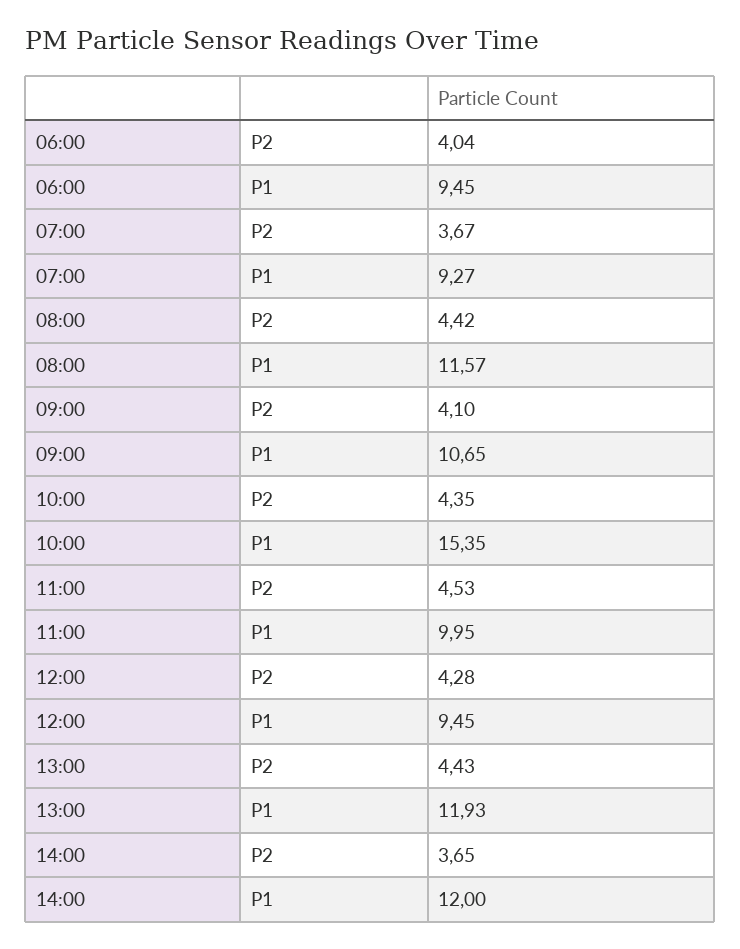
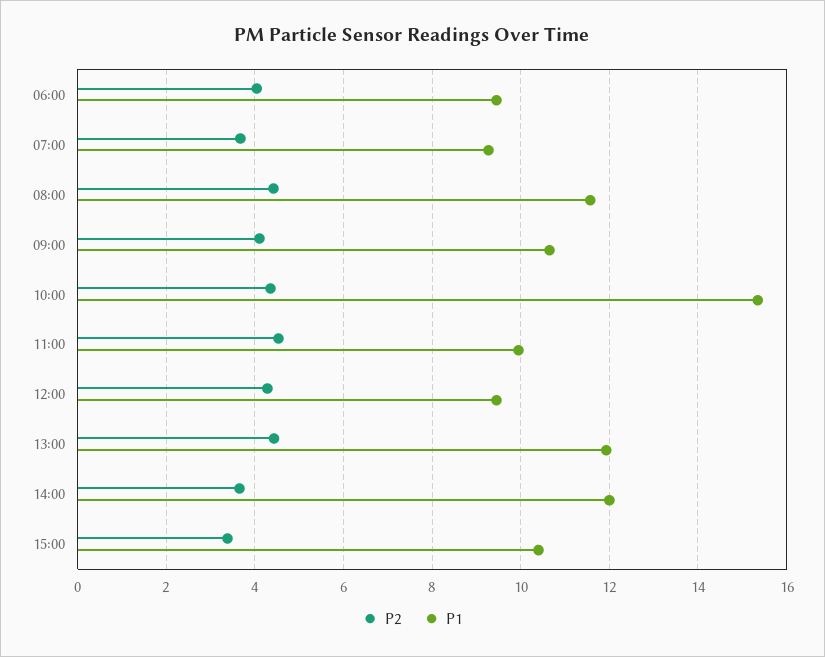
P2, 15:00: none -> 3.4
P1, 15:00: none -> 10.4

